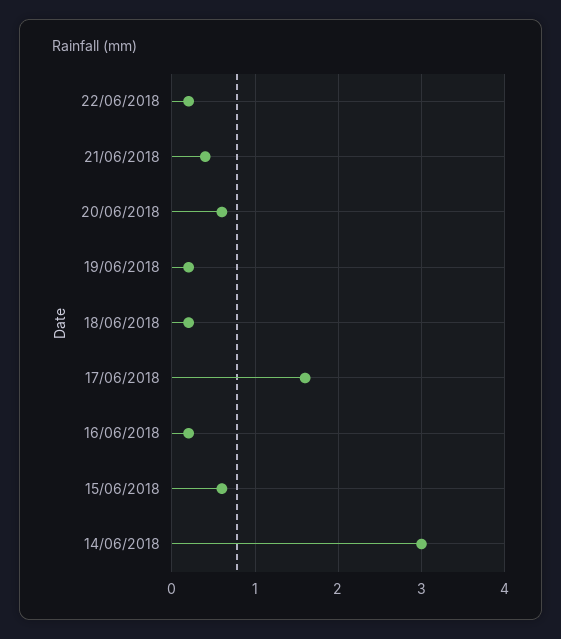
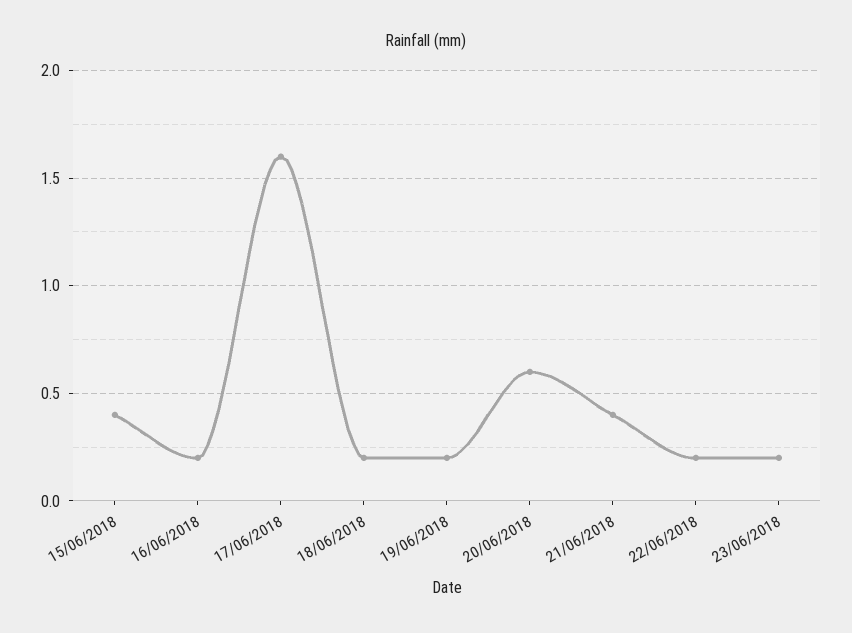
15/06/2018: 0.6 -> 0.4
14/06/2018: 3 -> none
23/06/2018: none -> 0.2

